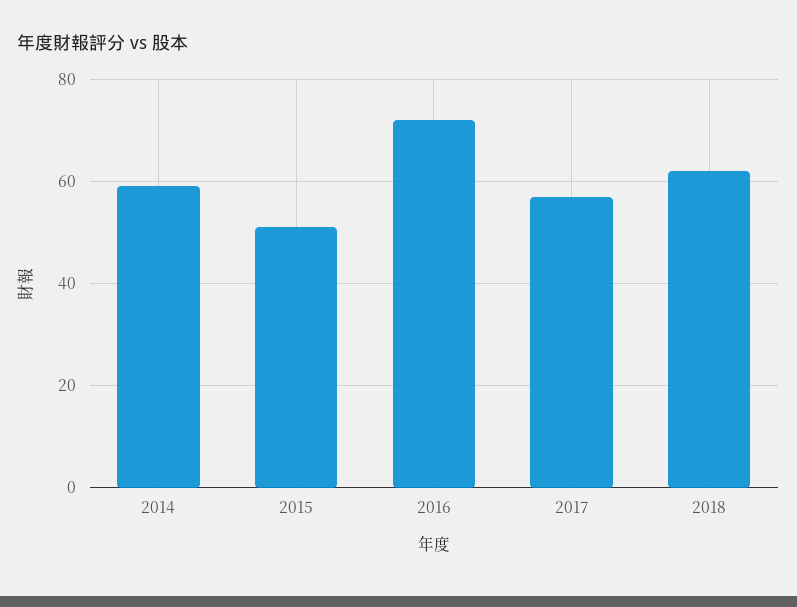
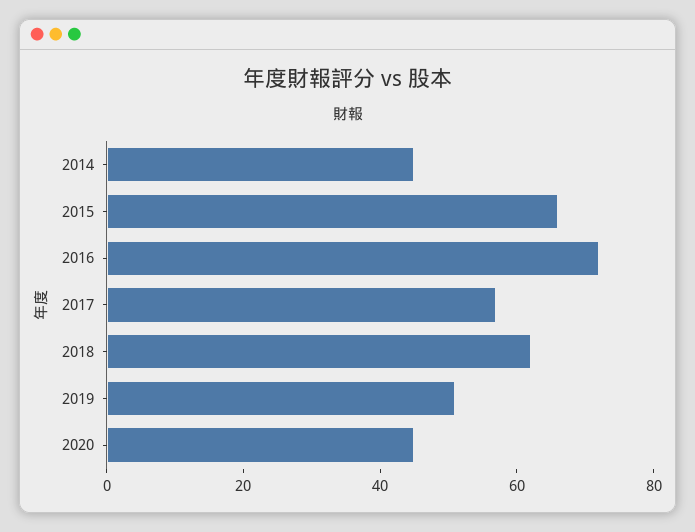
2014: 60 -> 45
2015: 50 -> 65
2019: none -> 50
2020: none -> 45

